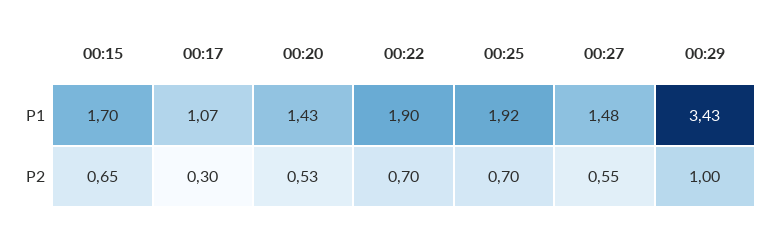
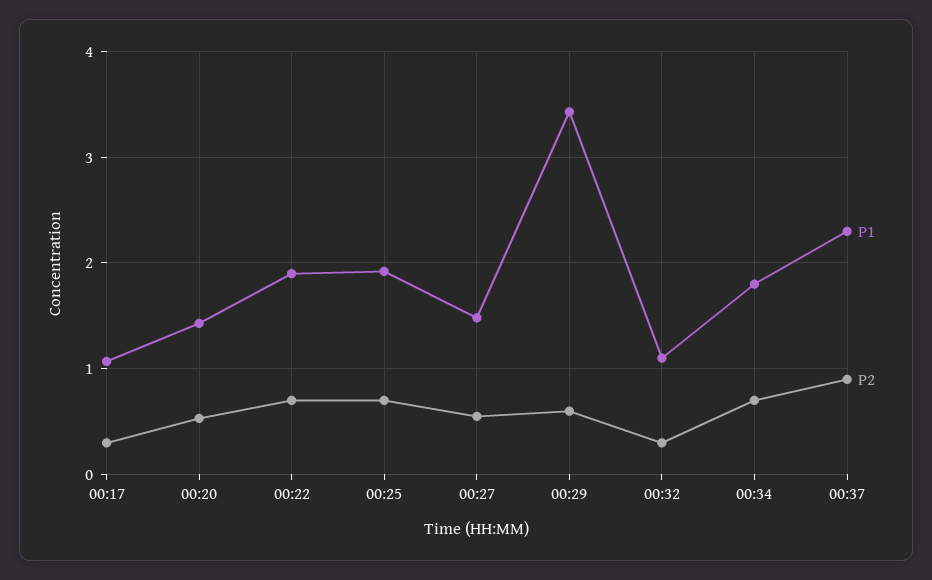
P1, 00:15: 1.7 -> none
P2, 00:15: 0.65 -> none
P2, 00:29: 1 -> 0.6
P1, 00:32: none -> 1.1
P2, 00:32: none -> 0.3
P1, 00:34: none -> 1.8
P2, 00:34: none -> 0.7
P1, 00:37: none -> 2.3
P2, 00:37: none -> 0.9

